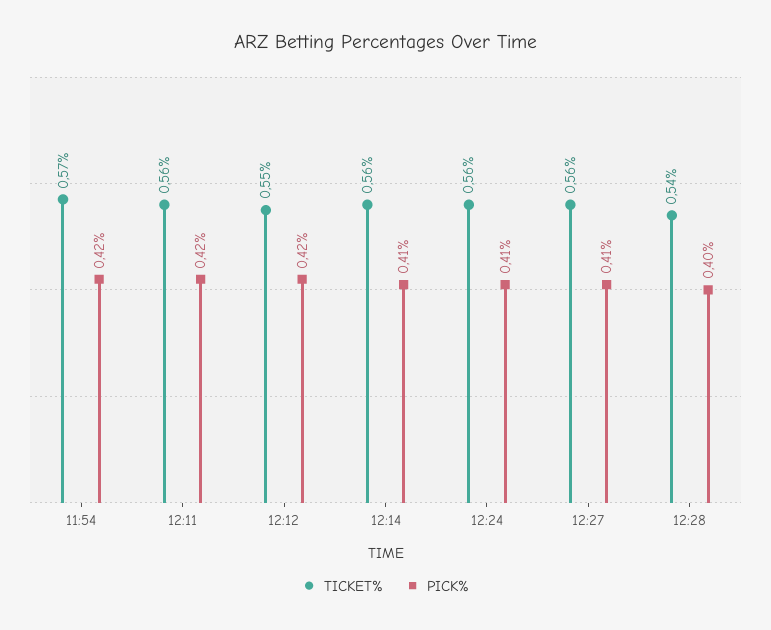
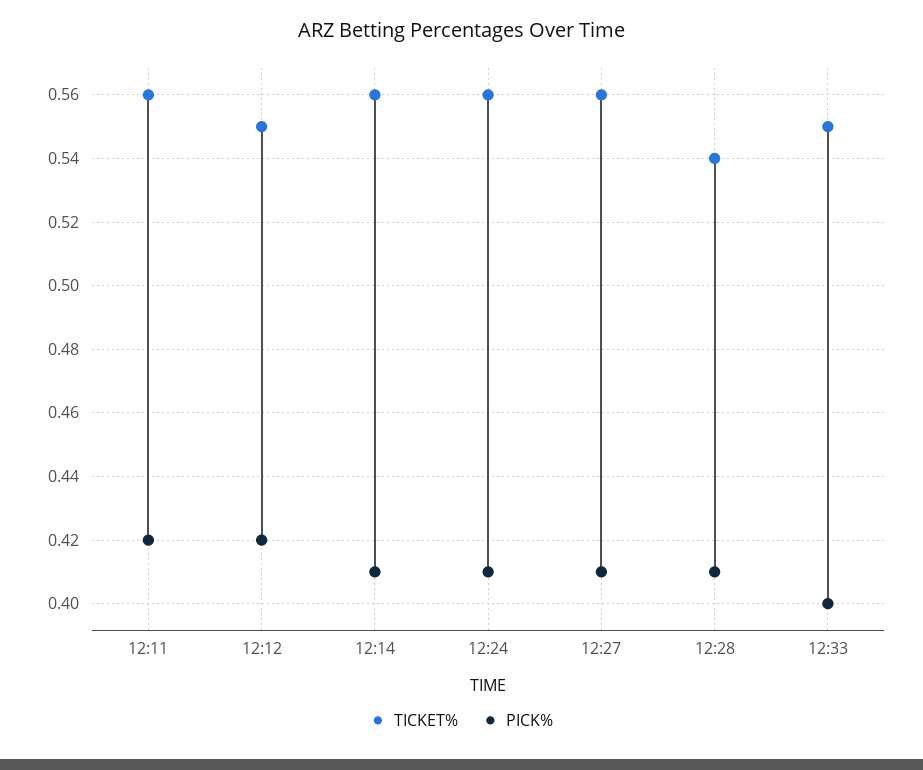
TICKET%, 11:54: 0.57 -> none
PICK%, 11:54: 0.42 -> none
PICK%, 12:28: 0.4 -> 0.41
TICKET%, 12:33: none -> 0.55
PICK%, 12:33: none -> 0.4

